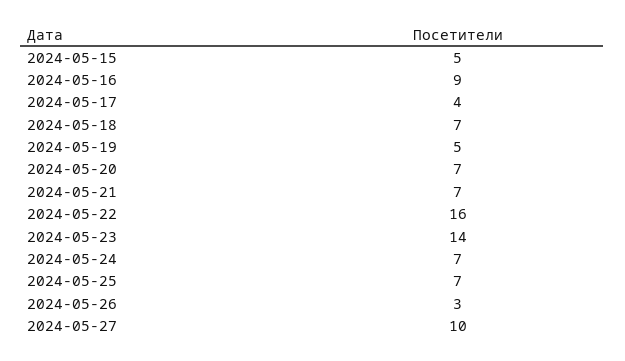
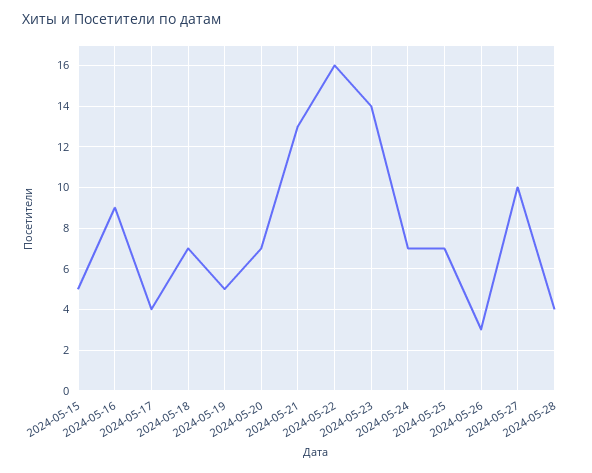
2024-05-21: 7 -> 13
2024-05-28: none -> 4

